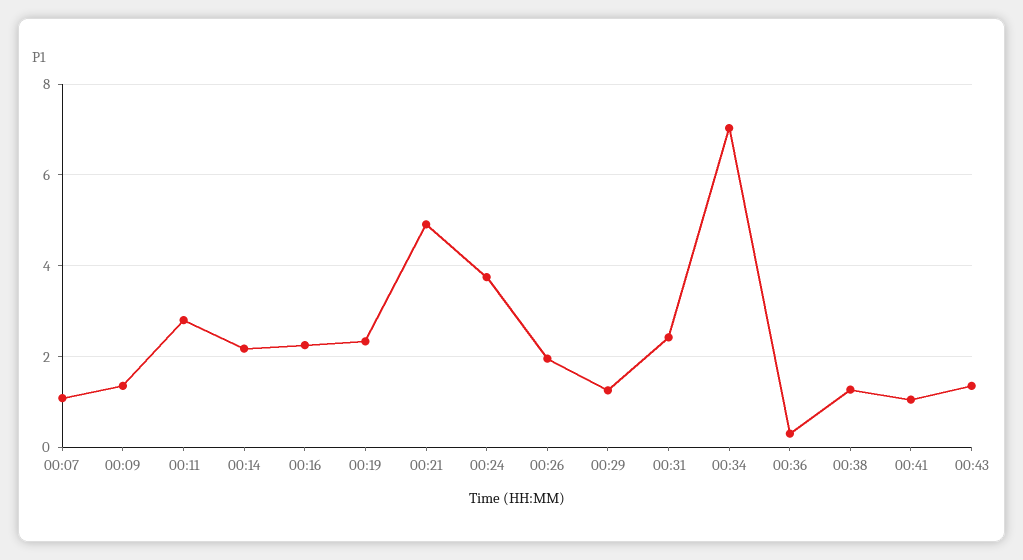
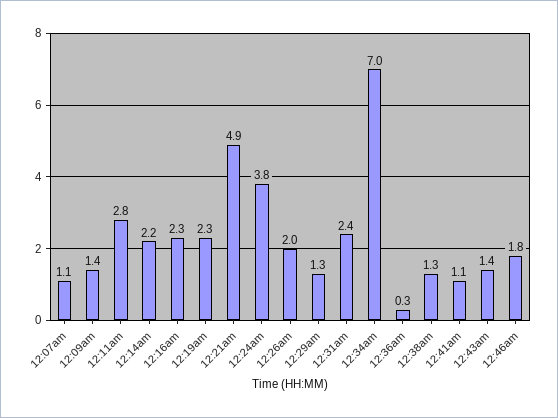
12:46am: none -> 1.8

